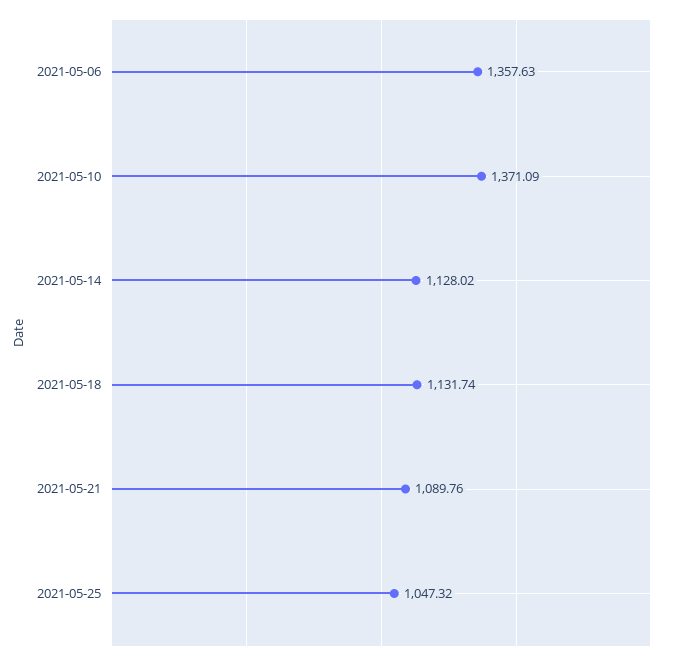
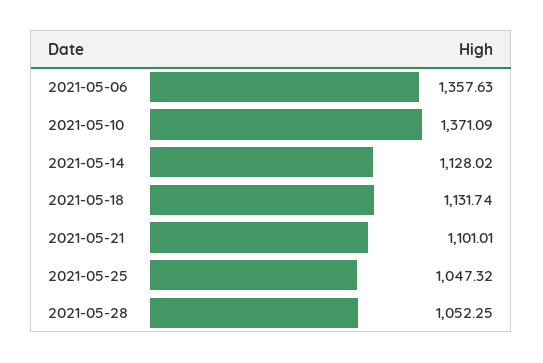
2021-05-21: 1089.76 -> 1101.01
2021-05-28: none -> 1052.25

